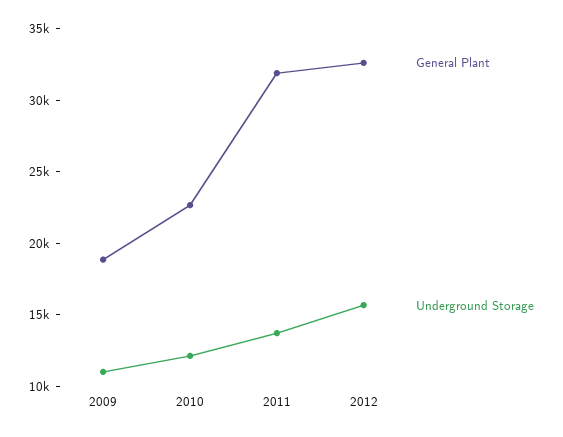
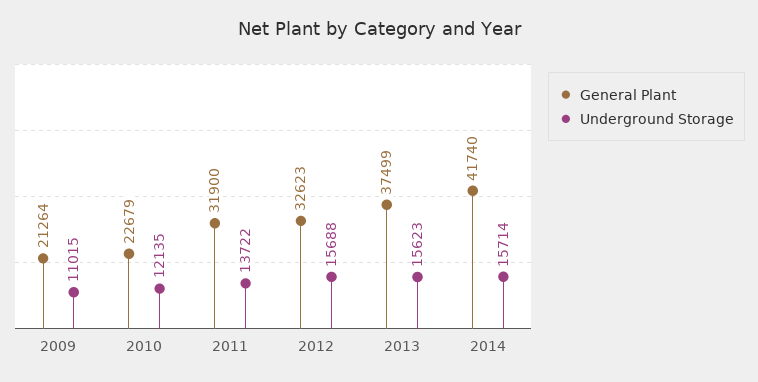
General Plant, 2009: 19000 -> 21264
General Plant, 2013: none -> 37499
Underground Storage, 2013: none -> 15623
General Plant, 2014: none -> 41740
Underground Storage, 2014: none -> 15714

